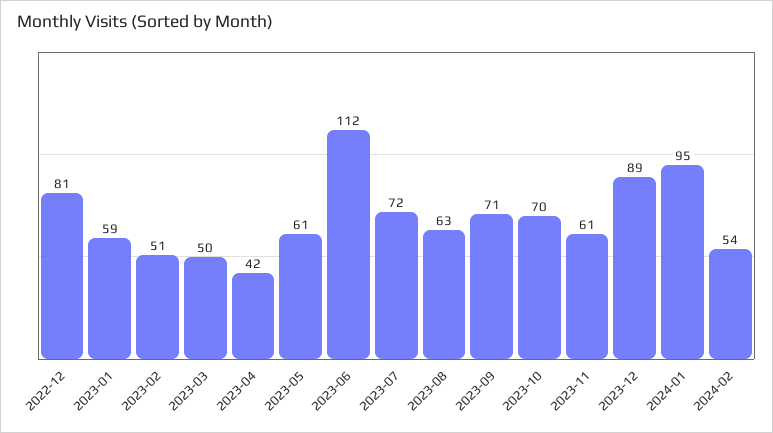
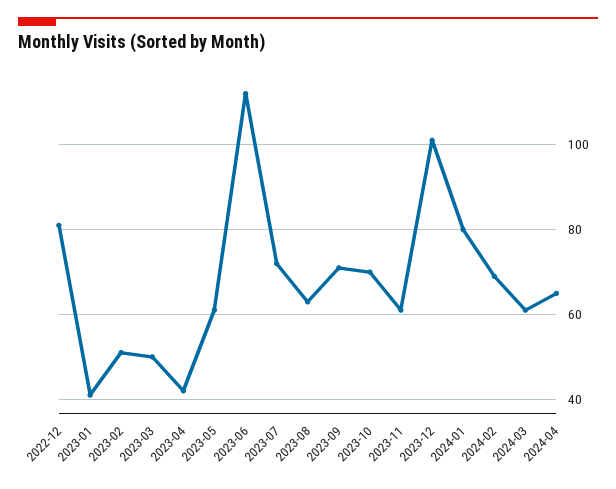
2023-01: 59 -> 40
2023-12: 89 -> 100
2024-01: 95 -> 80
2024-02: 54 -> 70
2024-03: none -> 60
2024-04: none -> 65

